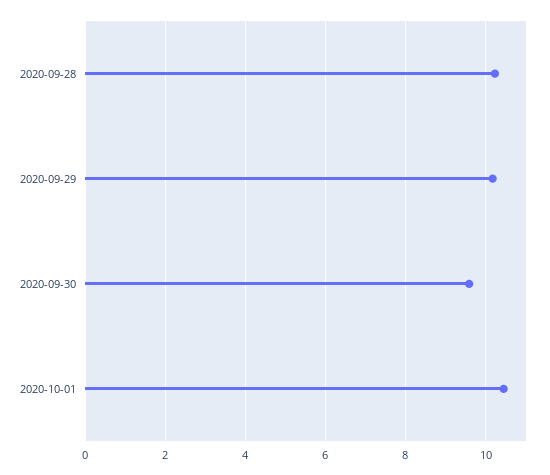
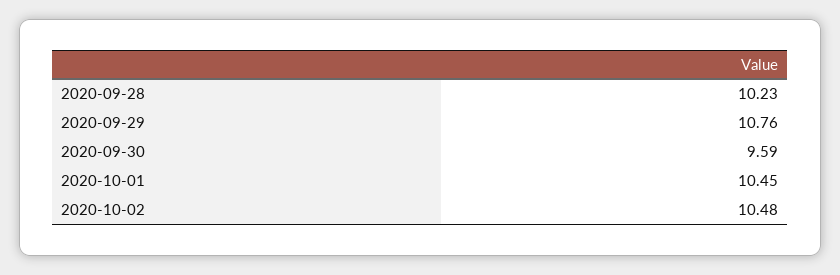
2020-09-29: 10.2 -> 10.76
2020-10-02: none -> 10.48

